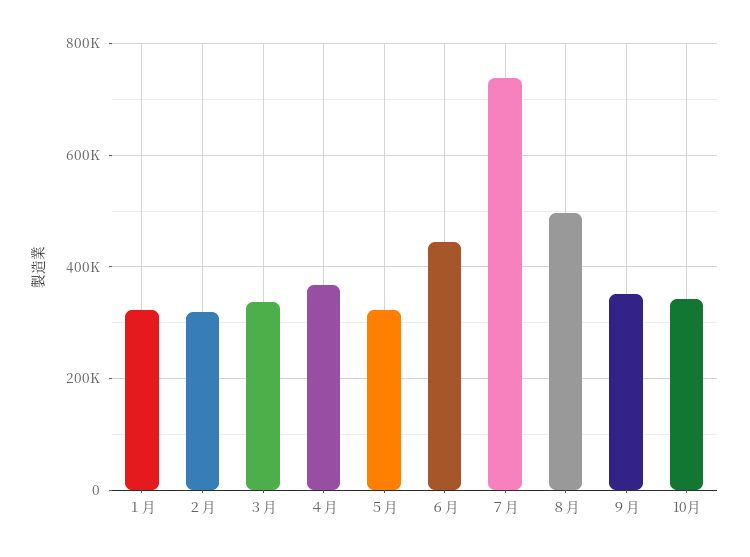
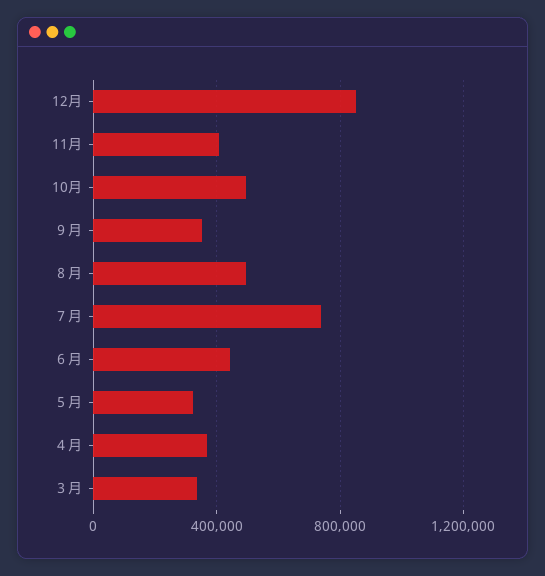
１月: 320000 -> none
２月: 320000 -> none
10月: 340000 -> 500000
12月: none -> 850000
11月: none -> 400000

